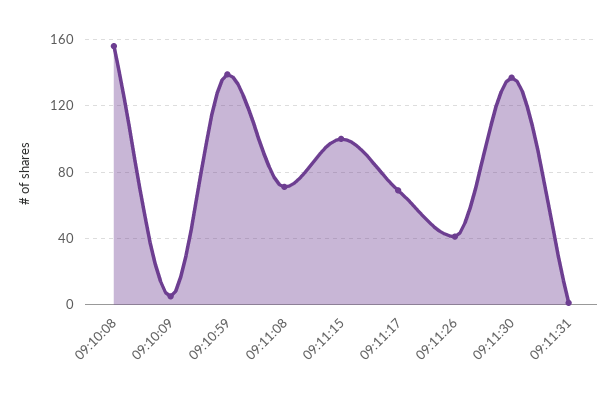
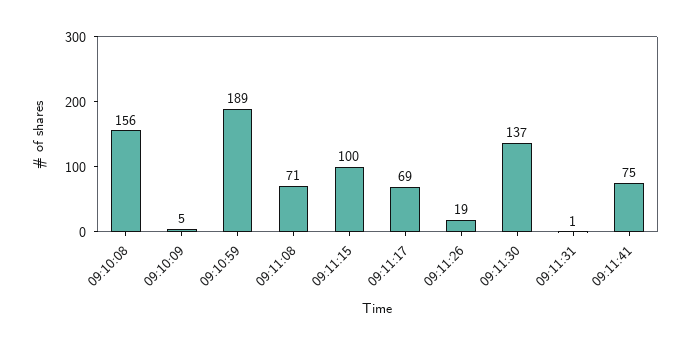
09:10:59: 140 -> 189
09:11:26: 40 -> 19
09:11:41: none -> 75

